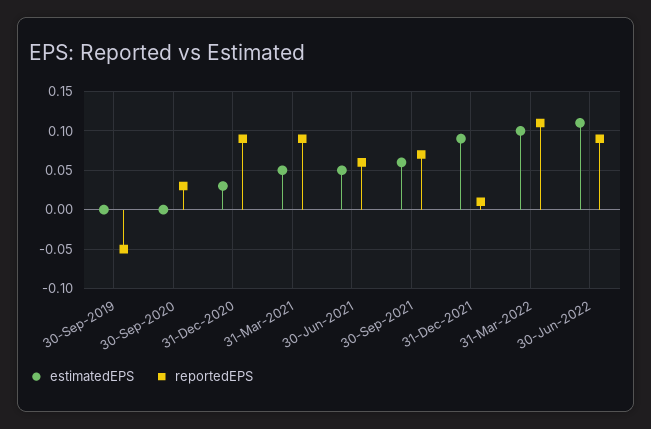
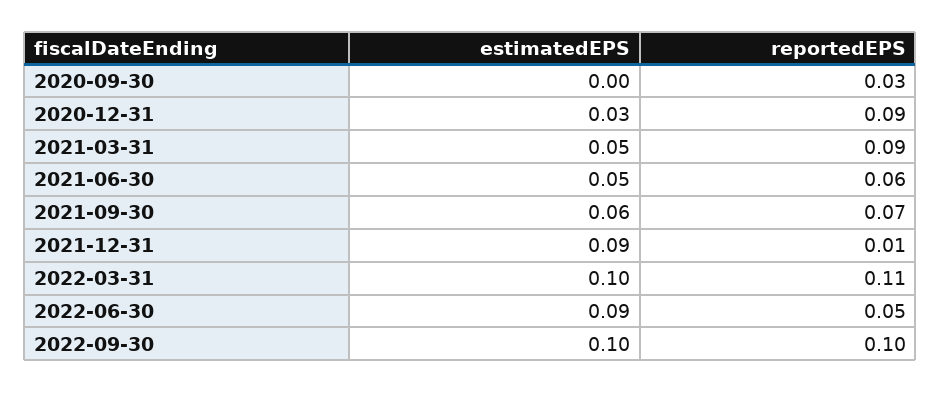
estimatedEPS, 30-Sep-2019: 0 -> none
reportedEPS, 30-Sep-2019: -0.05 -> none
estimatedEPS, 30-Jun-2022: 0.11 -> 0.09
reportedEPS, 30-Jun-2022: 0.09 -> 0.05
estimatedEPS, 2022-09-30: none -> 0.1
reportedEPS, 2022-09-30: none -> 0.1

